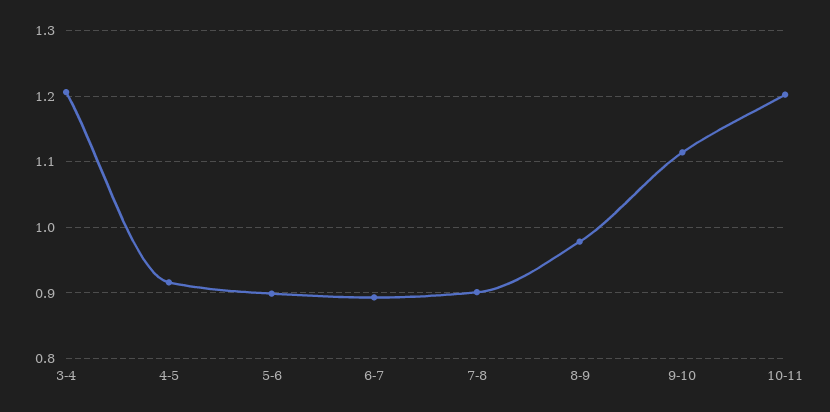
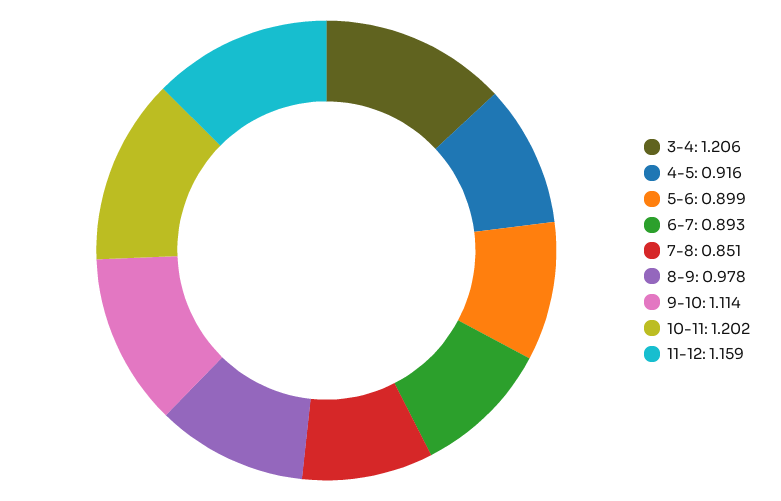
7-8: 0.9 -> 0.851
11-12: none -> 1.159

